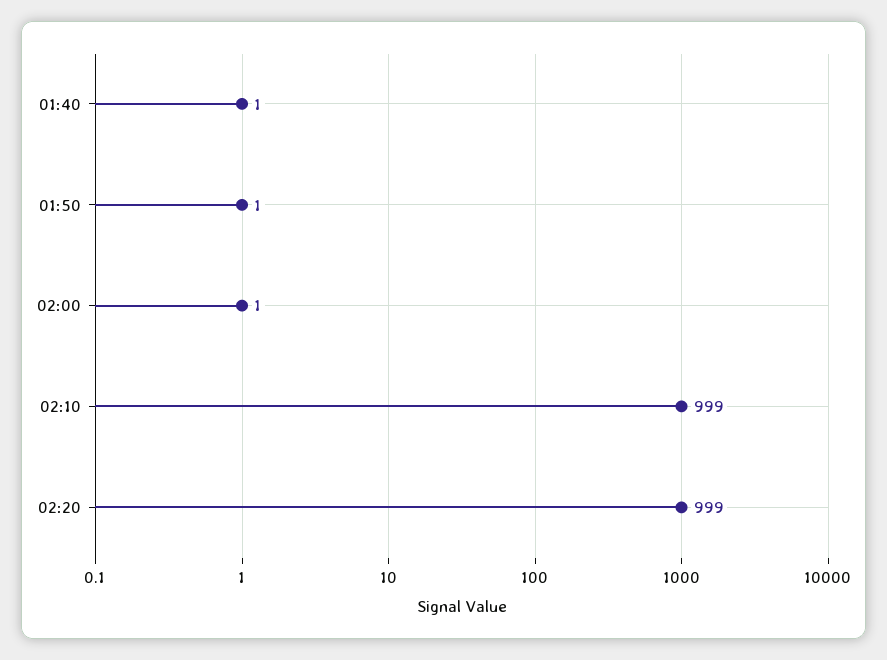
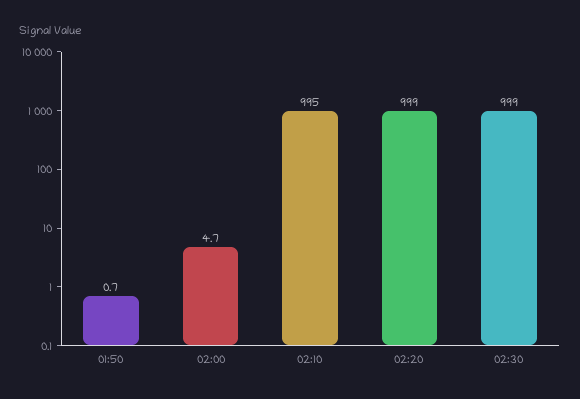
01:40: 1 -> none
02:00: 1 -> 4.7
02:10: 999 -> 995
02:30: none -> 999

